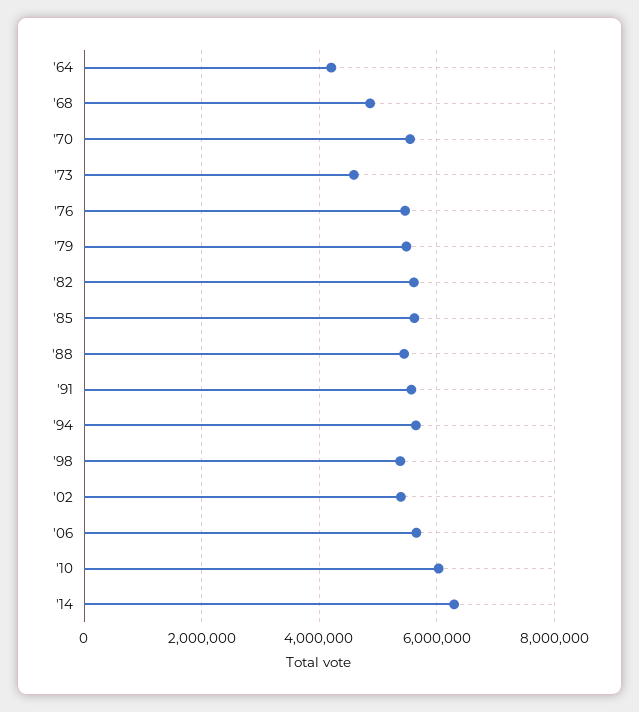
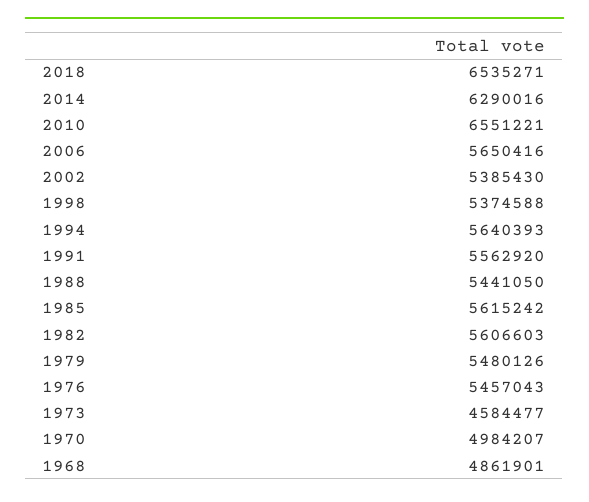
'64: 4200000 -> none
'70: 5600000 -> 4984207
'10: 6000000 -> 6551221
2018: none -> 6535271

